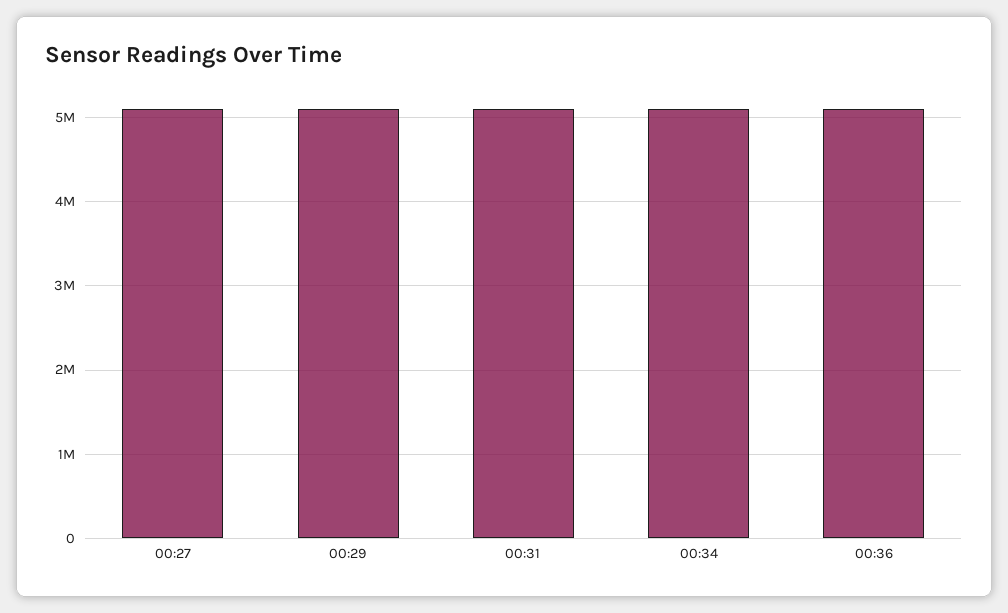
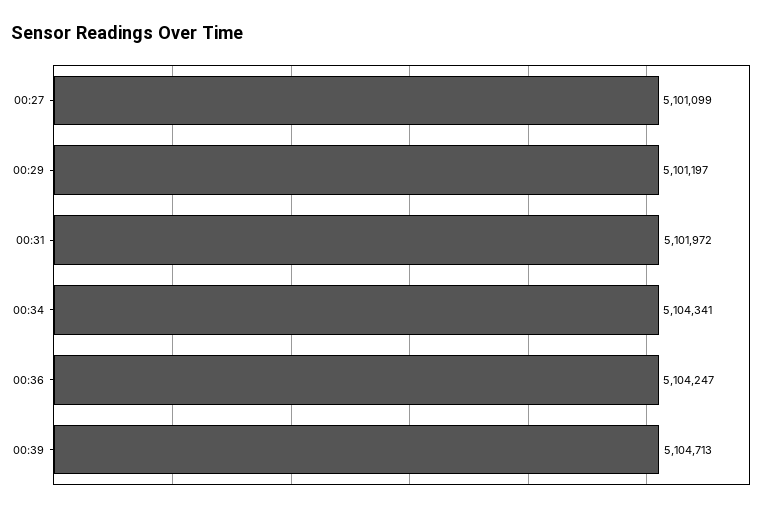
00:39: none -> 5104713

